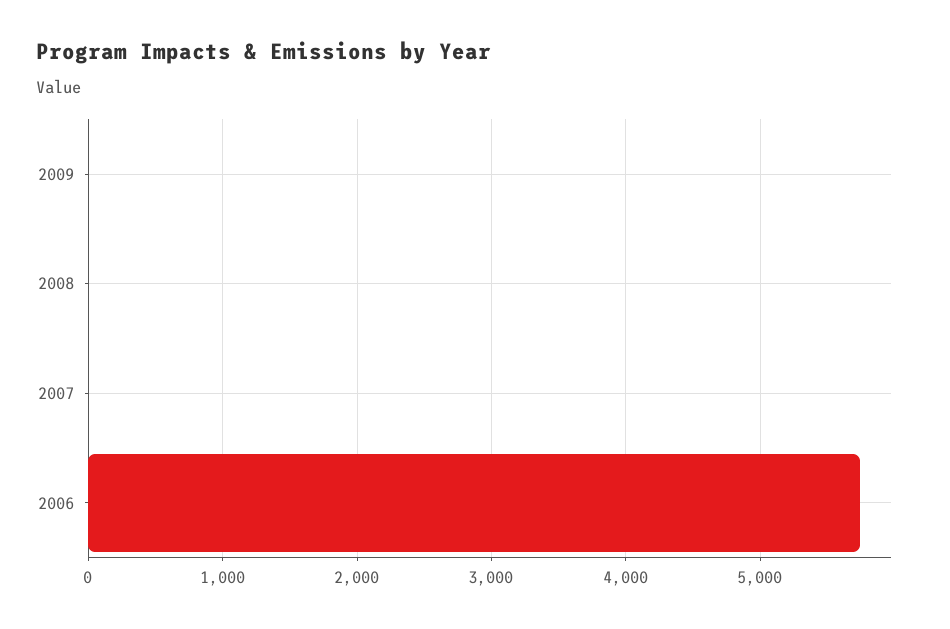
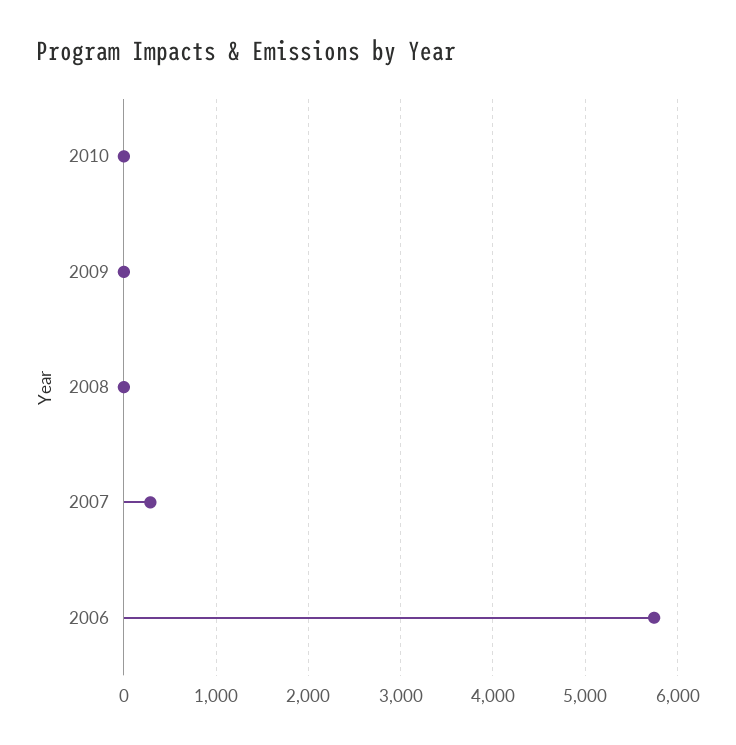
2007: 0 -> 300
2010: none -> 0

